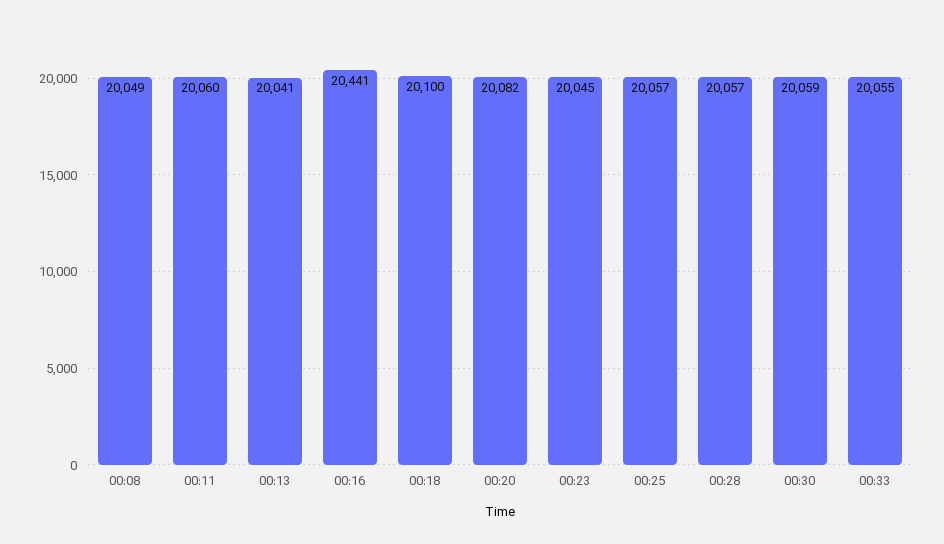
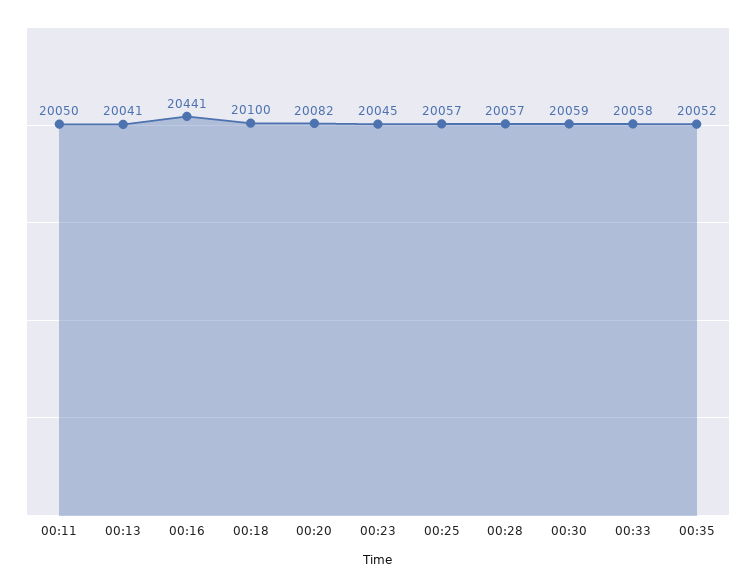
00:08: 20049 -> none
00:11: 20060 -> 20050
00:33: 20055 -> 20058
00:35: none -> 20052

